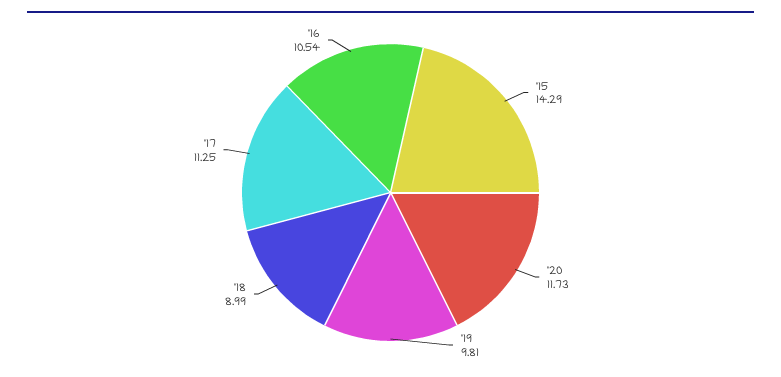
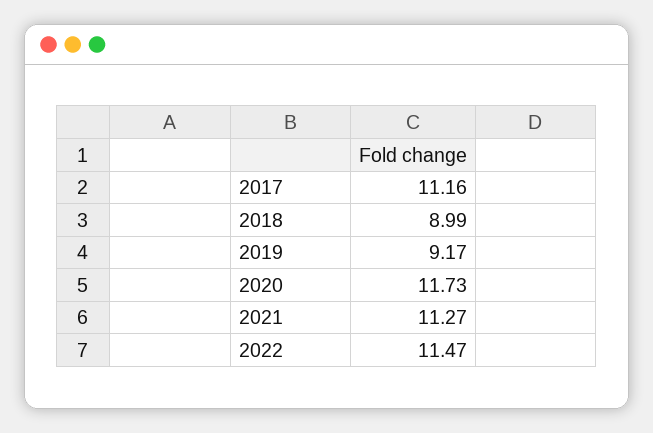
'15: 14.29 -> none
'19: 9.81 -> 9.17
'17: 11.25 -> 11.16
'16: 10.54 -> none
2021: none -> 11.27
2022: none -> 11.47

